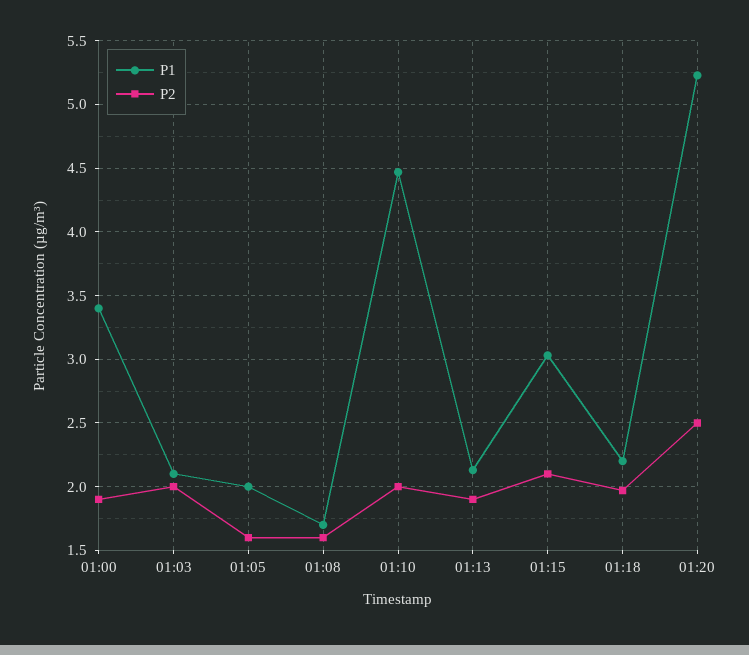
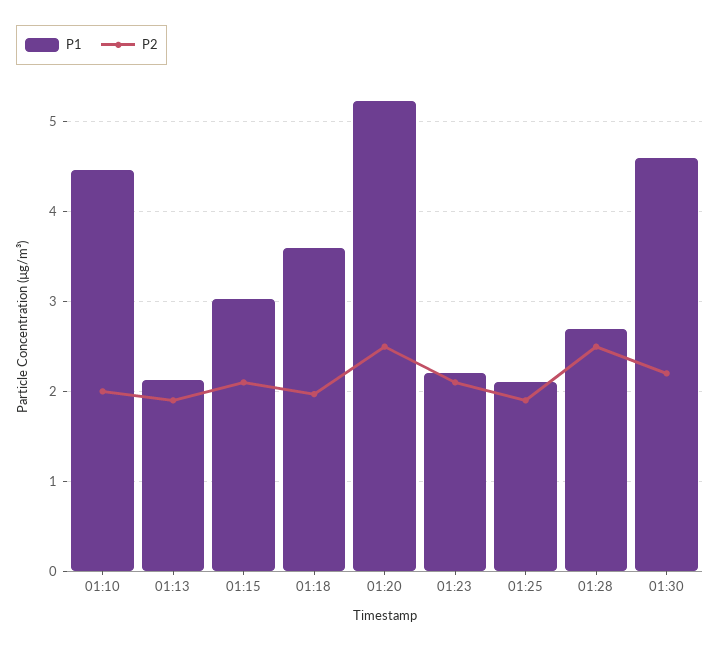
P1, 01:00: 3.4 -> none
P2, 01:00: 1.9 -> none
P1, 01:03: 2.1 -> none
P2, 01:03: 2 -> none
P1, 01:05: 2 -> none
P2, 01:05: 1.6 -> none
P1, 01:08: 1.7 -> none
P2, 01:08: 1.6 -> none
P1, 01:18: 2.2 -> 3.6
P1, 01:23: none -> 2.2
P2, 01:23: none -> 2.1
P1, 01:25: none -> 2.1
P2, 01:25: none -> 1.9
P1, 01:28: none -> 2.7
P2, 01:28: none -> 2.5
P1, 01:30: none -> 4.6
P2, 01:30: none -> 2.2

